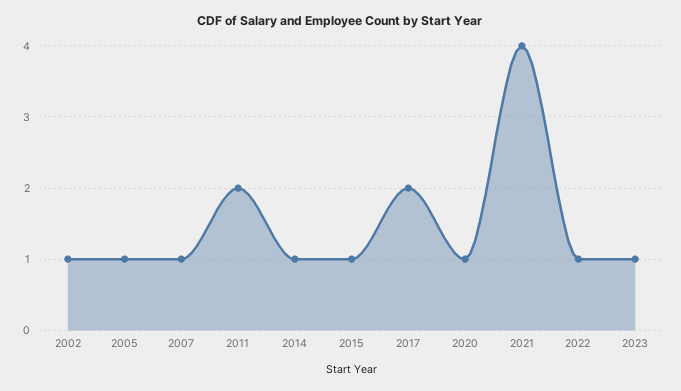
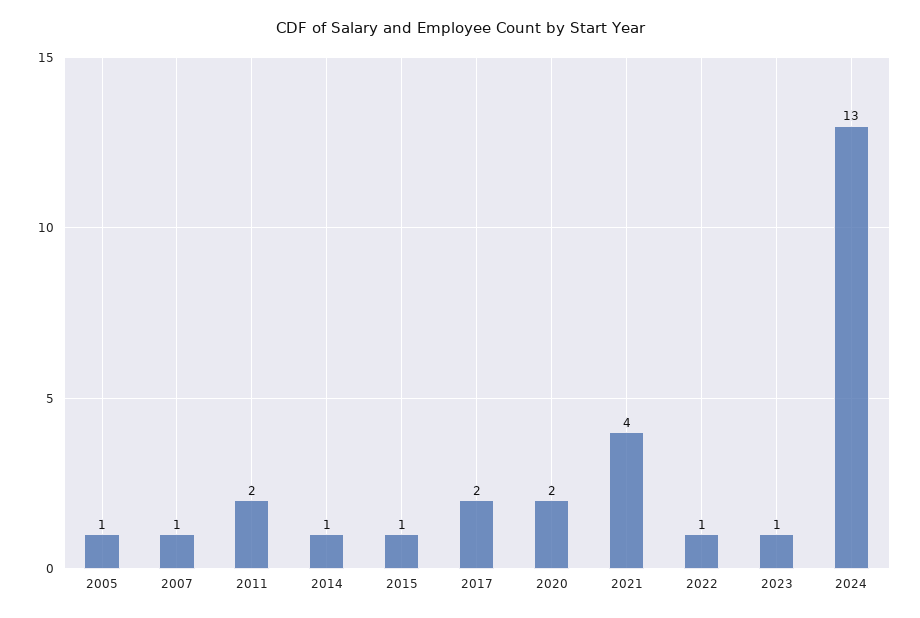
2002: 1 -> none
2020: 1 -> 2
2024: none -> 13

